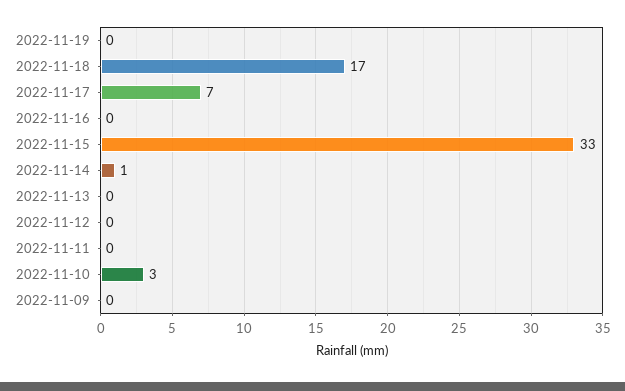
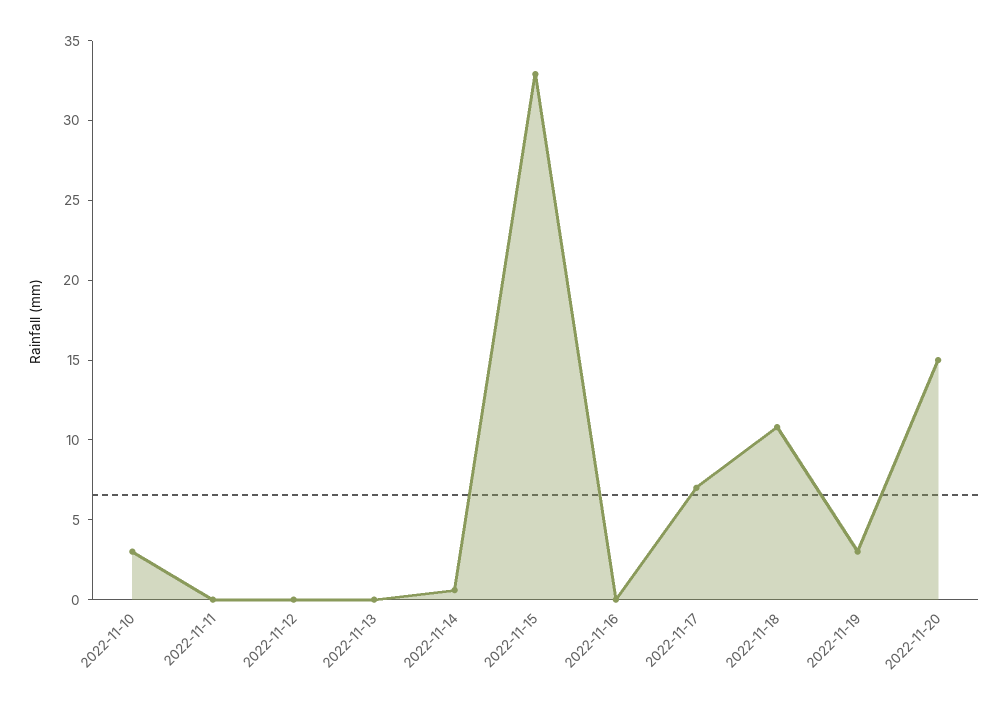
2022-11-19: 0 -> 3
2022-11-18: 17 -> 11
2022-11-09: 0 -> none
2022-11-20: none -> 15

